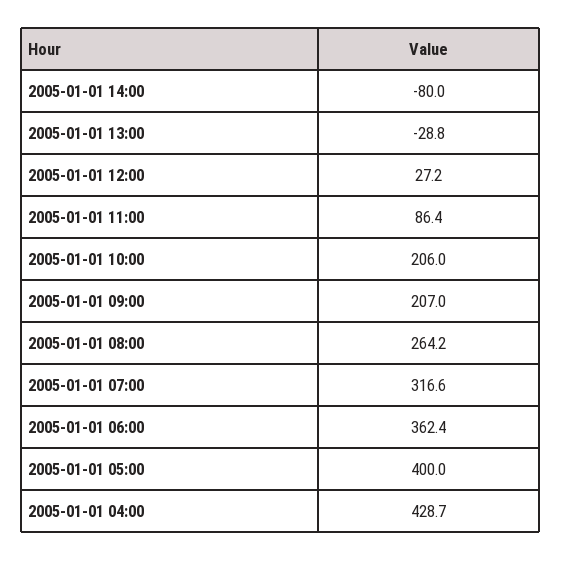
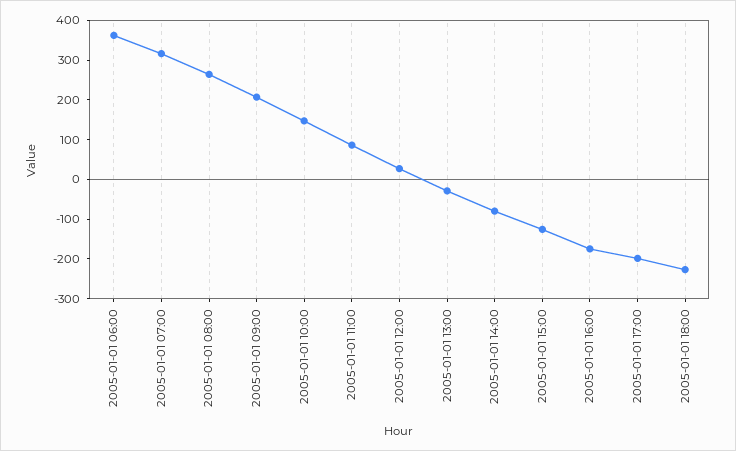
2005-01-01 10:00: 206 -> 150
2005-01-01 05:00: 400 -> none
2005-01-01 04:00: 428.7 -> none
2005-01-01 15:00: none -> -125
2005-01-01 16:00: none -> -175
2005-01-01 17:00: none -> -200
2005-01-01 18:00: none -> -225

